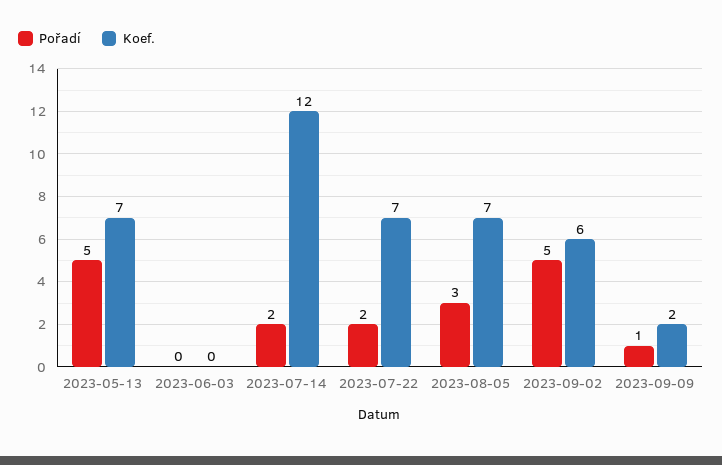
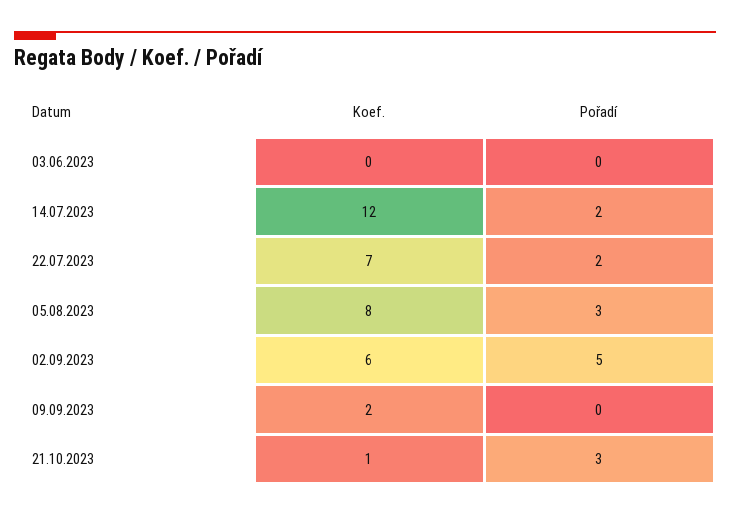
Pořadí, 2023-05-13: 5 -> none
Koef., 2023-05-13: 7 -> none
Koef., 2023-08-05: 7 -> 8
Pořadí, 2023-09-09: 1 -> 0
Koef., 21.10.2023: none -> 1
Pořadí, 21.10.2023: none -> 3

